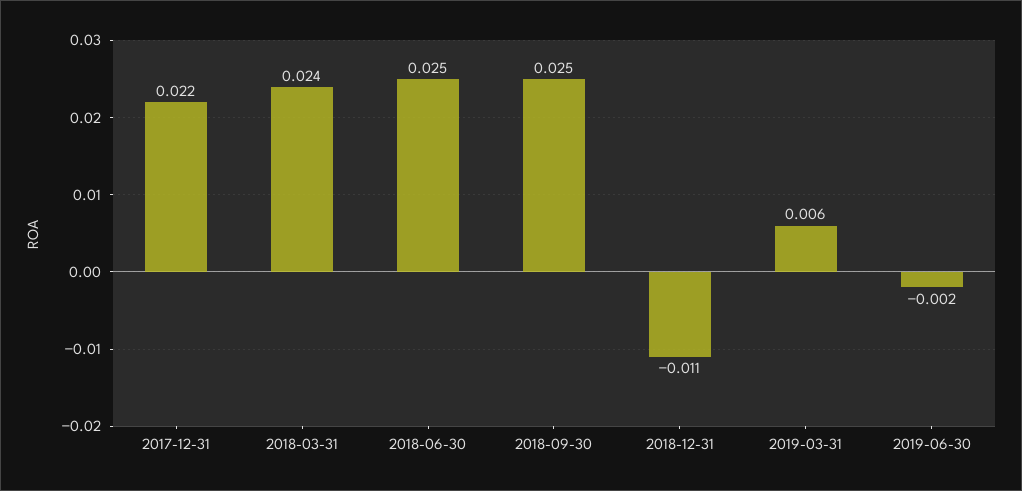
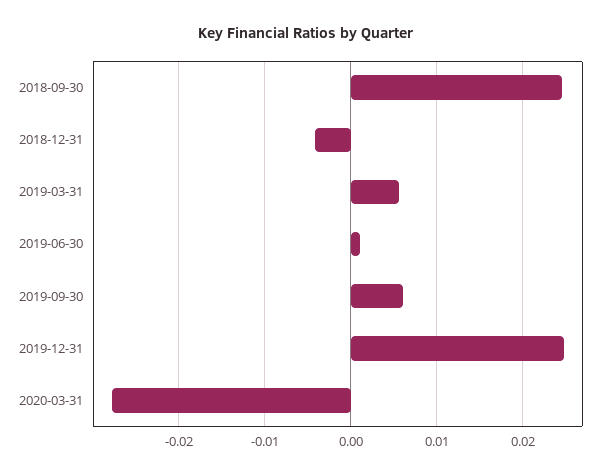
2017-12-31: 0.022 -> none
2018-03-31: 0.024 -> none
2018-06-30: 0.025 -> none
2018-12-31: -0.011 -> -0.004
2019-06-30: -0.002 -> 0.001
2019-09-30: none -> 0.006
2019-12-31: none -> 0.025
2020-03-31: none -> -0.028

